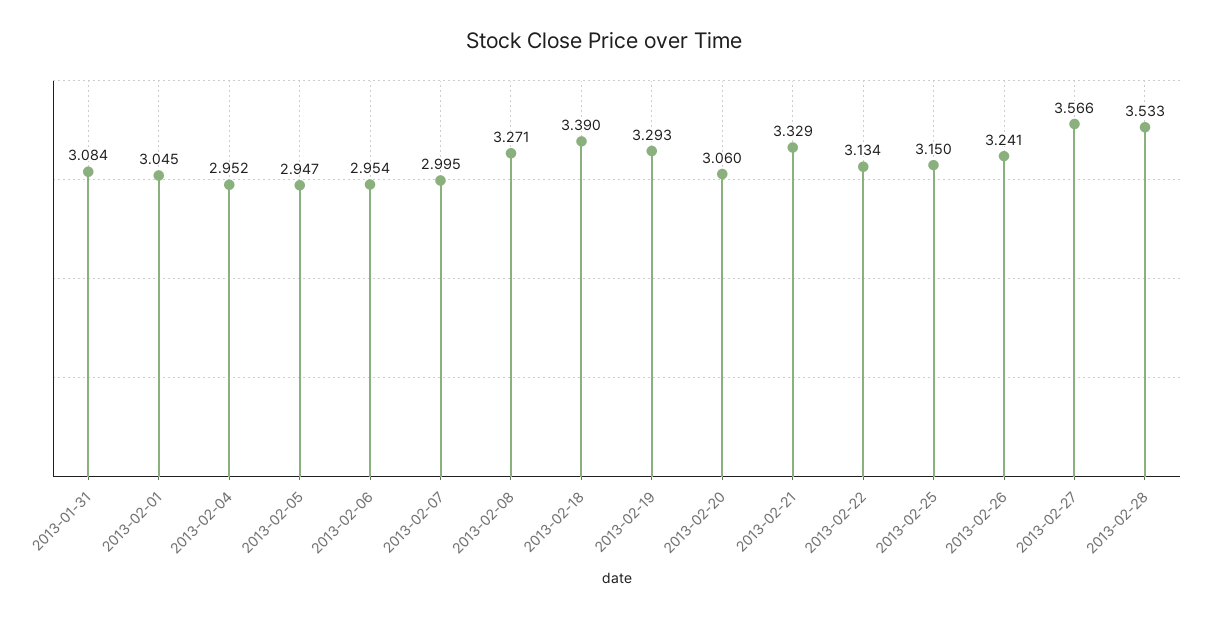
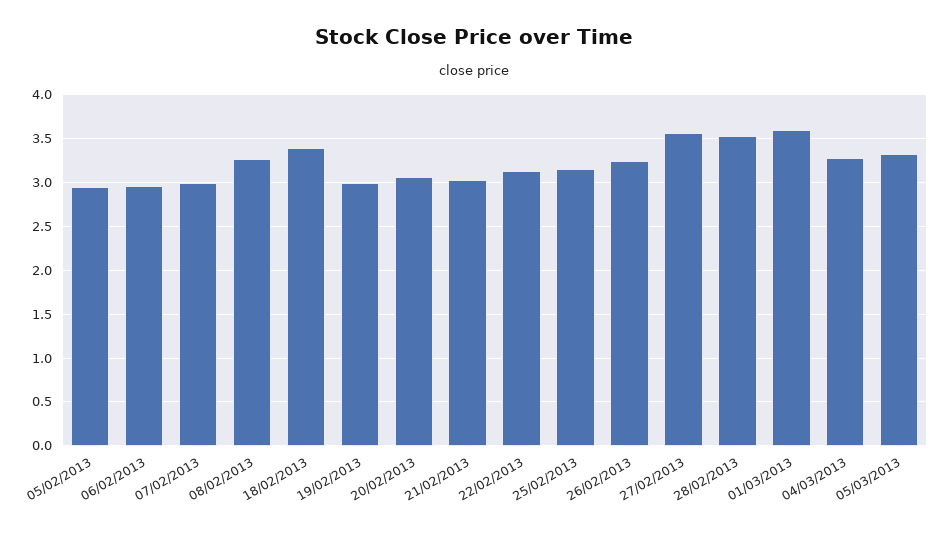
2013-01-31: 3.084 -> none
2013-02-01: 3.045 -> none
2013-02-04: 2.952 -> none
2013-02-19: 3.293 -> 3
2013-02-21: 3.329 -> 3
01/03/2013: none -> 3.6
04/03/2013: none -> 3.3
05/03/2013: none -> 3.3

